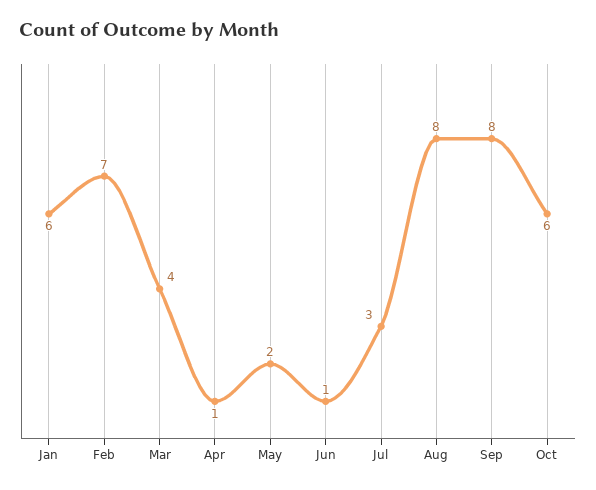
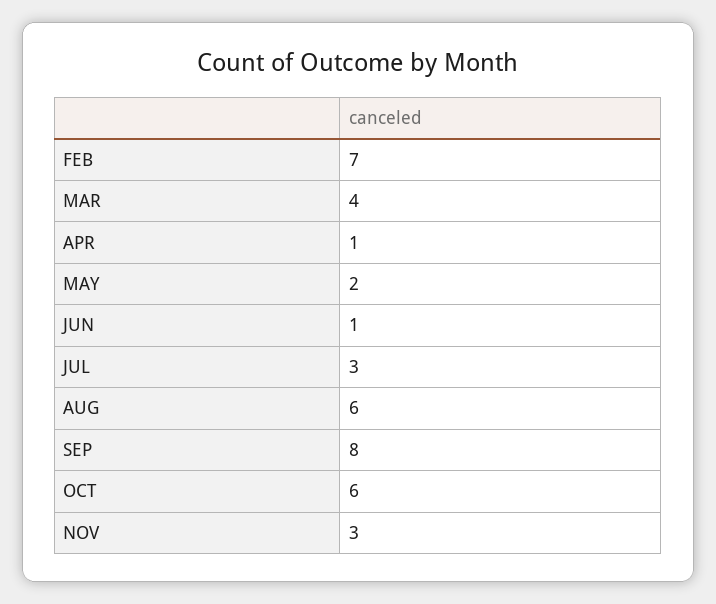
Jan: 6 -> none
Aug: 8 -> 6
NOV: none -> 3

